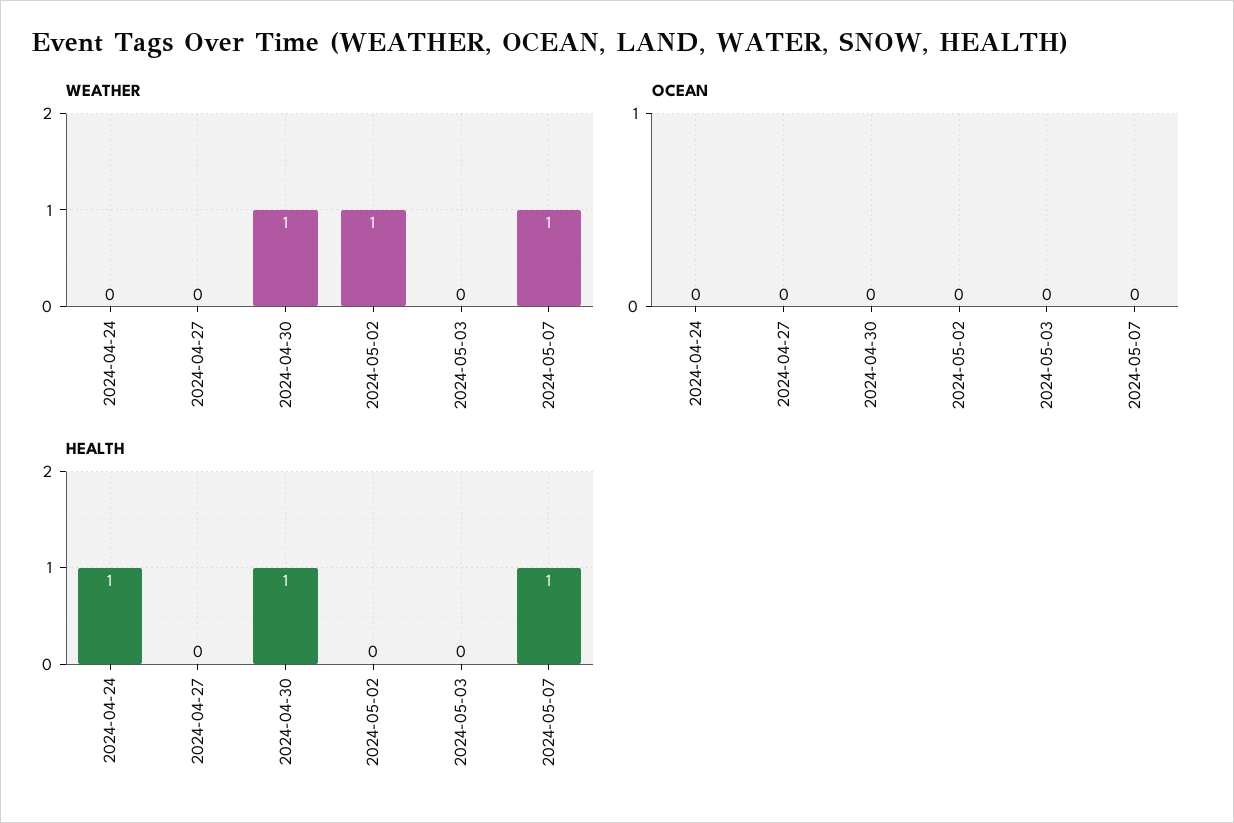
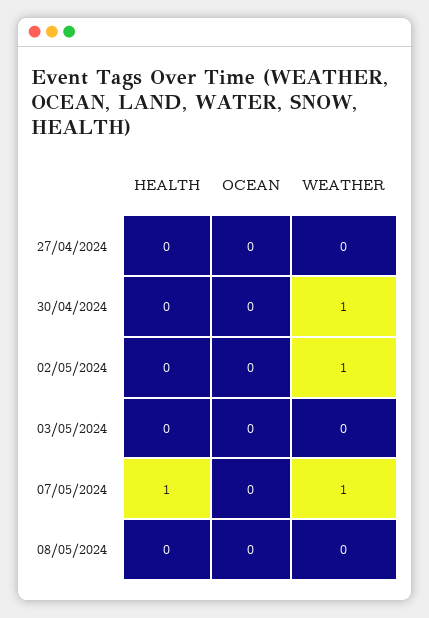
WEATHER, 2024-04-24: 0 -> none
OCEAN, 2024-04-24: 0 -> none
HEALTH, 2024-04-24: 1 -> none
HEALTH, 2024-04-30: 1 -> 0
HEALTH, 08/05/2024: none -> 0
OCEAN, 08/05/2024: none -> 0
WEATHER, 08/05/2024: none -> 0

